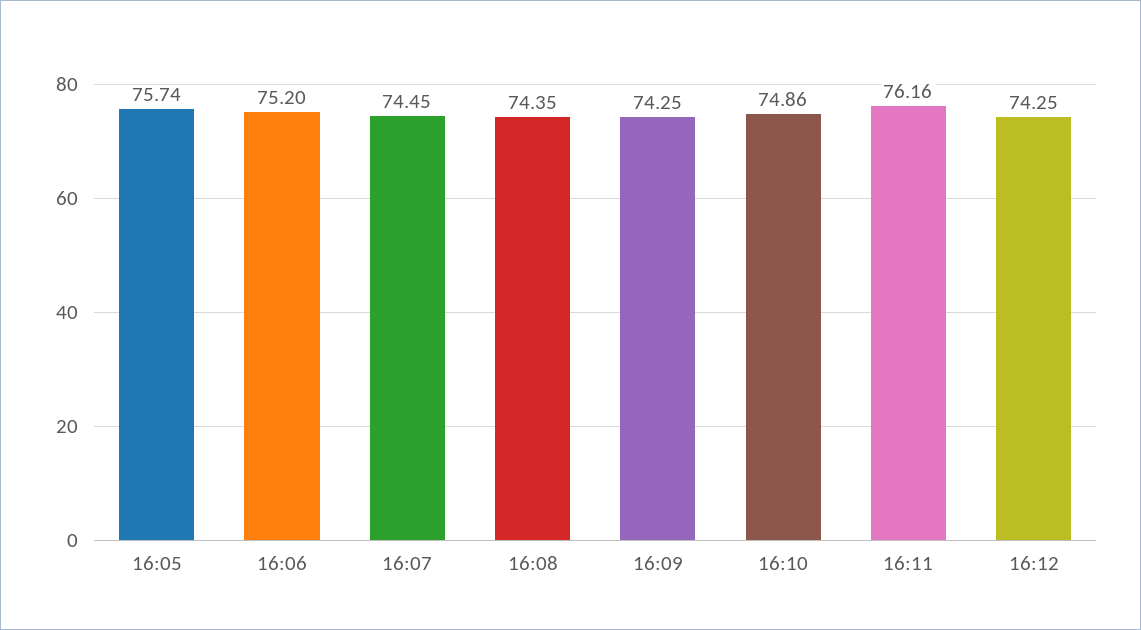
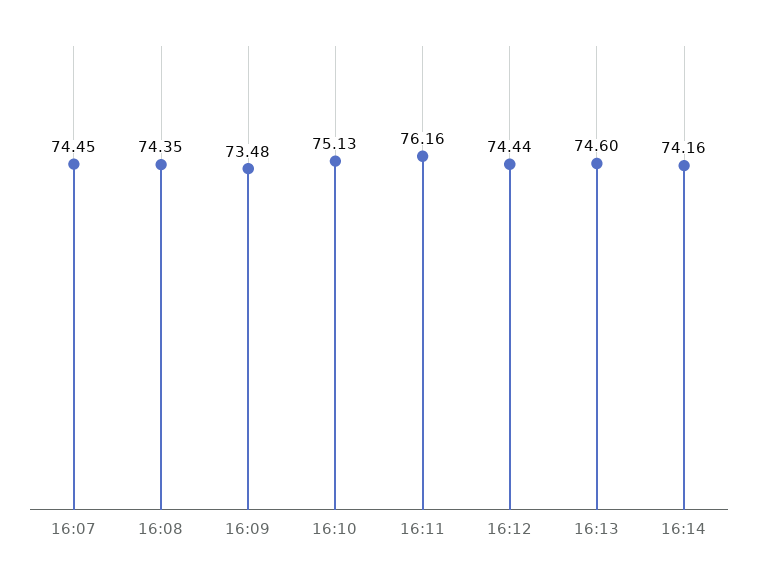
16:05: 75.74 -> none
16:06: 75.2 -> none
16:09: 74.25 -> 73.48
16:10: 74.86 -> 75.13
16:12: 74.25 -> 74.44
16:13: none -> 74.6
16:14: none -> 74.16

